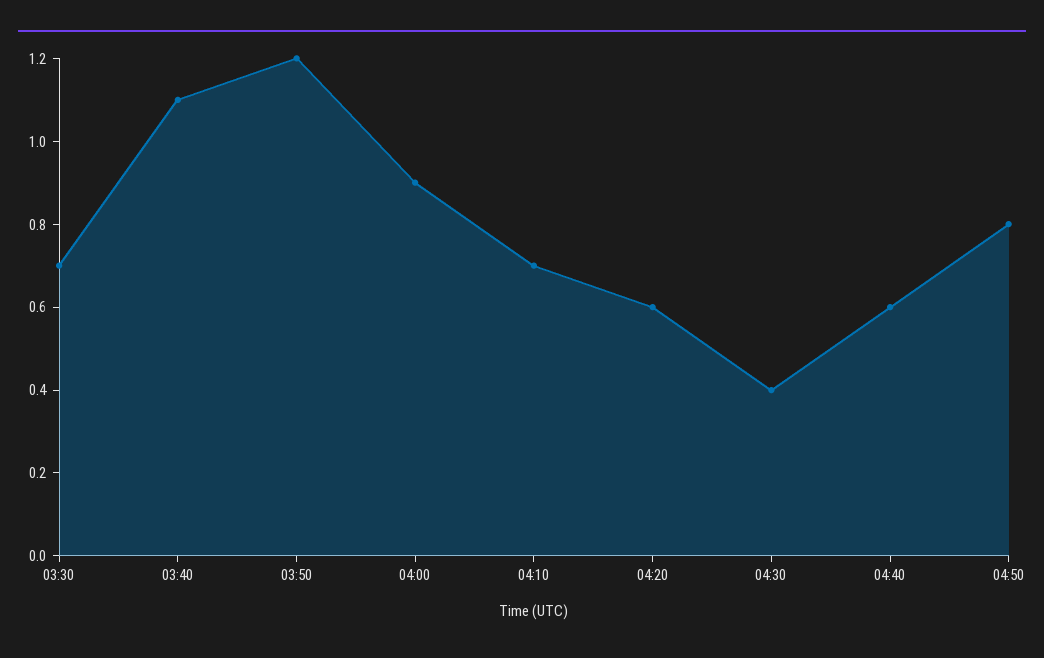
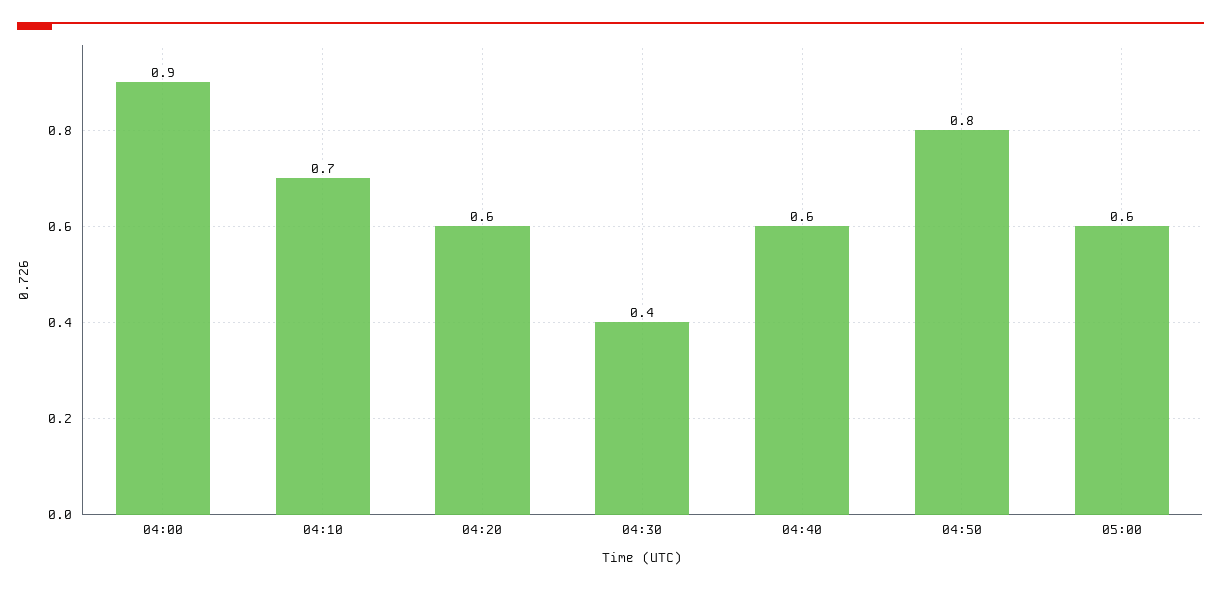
03:30: 0.7 -> none
03:40: 1.1 -> none
03:50: 1.2 -> none
05:00: none -> 0.6

